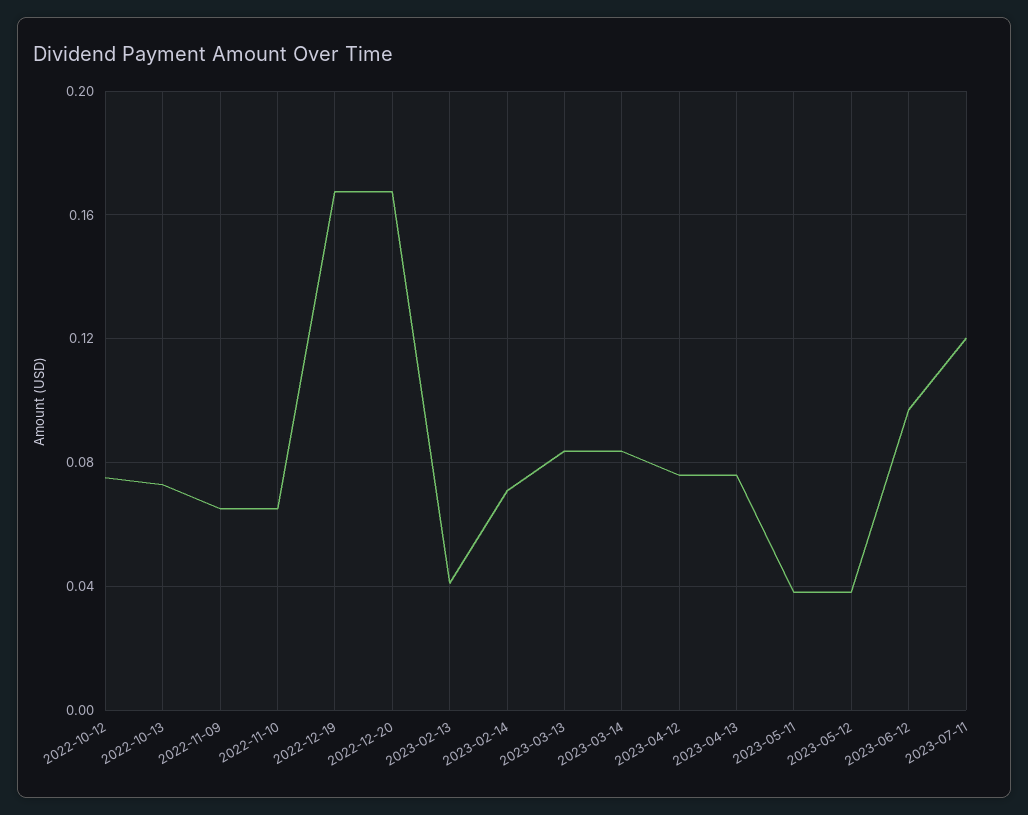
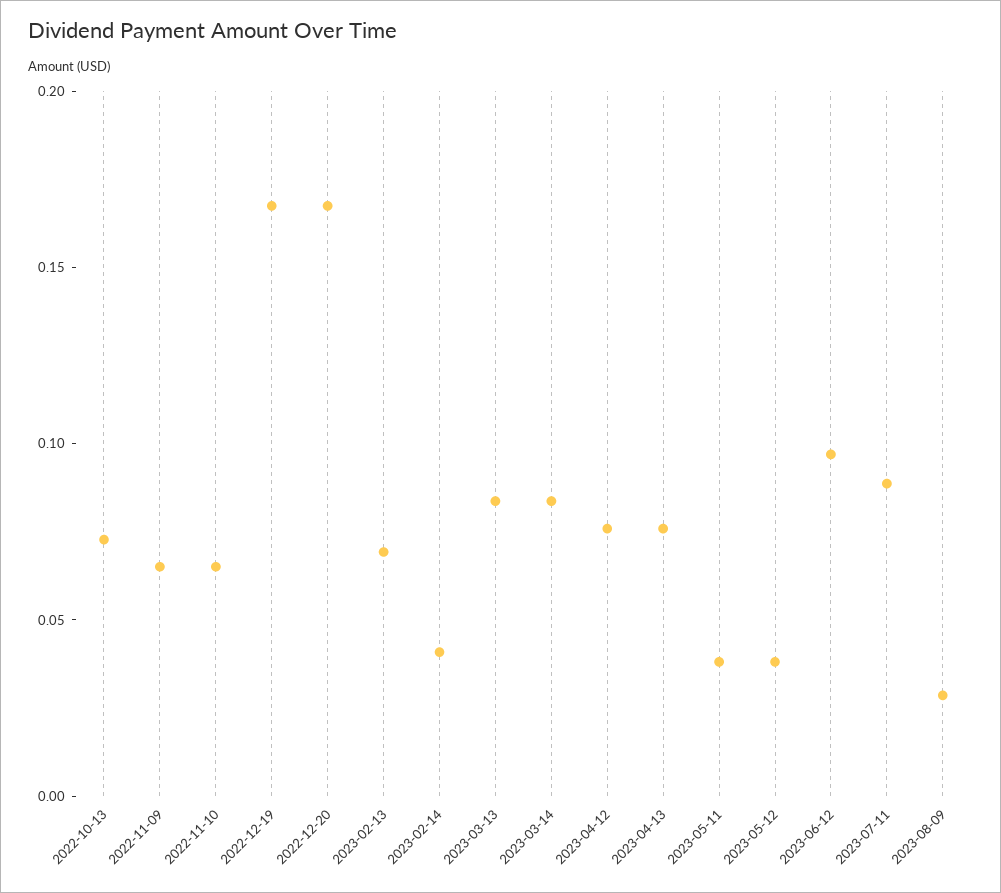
2022-10-12: 0.075 -> none
2023-02-13: 0.04 -> 0.07
2023-02-14: 0.07 -> 0.04
2023-07-11: 0.12 -> 0.09
2023-08-09: none -> 0.03

